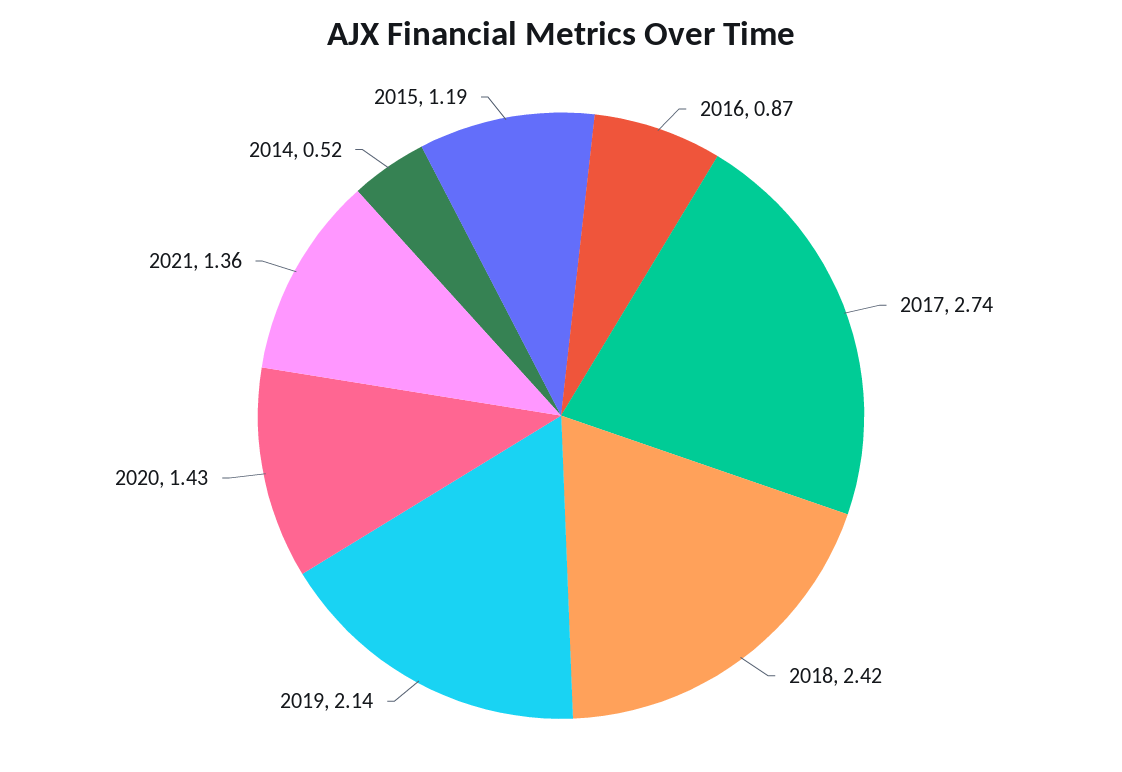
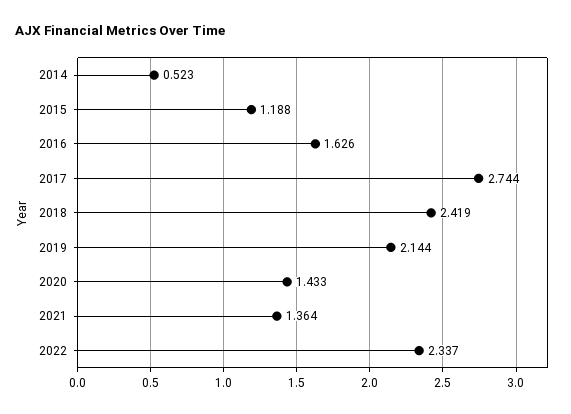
2016: 0.87 -> 1.626
2022: none -> 2.337

